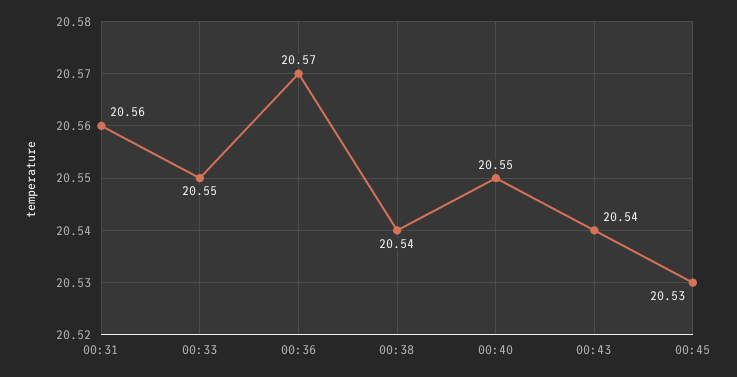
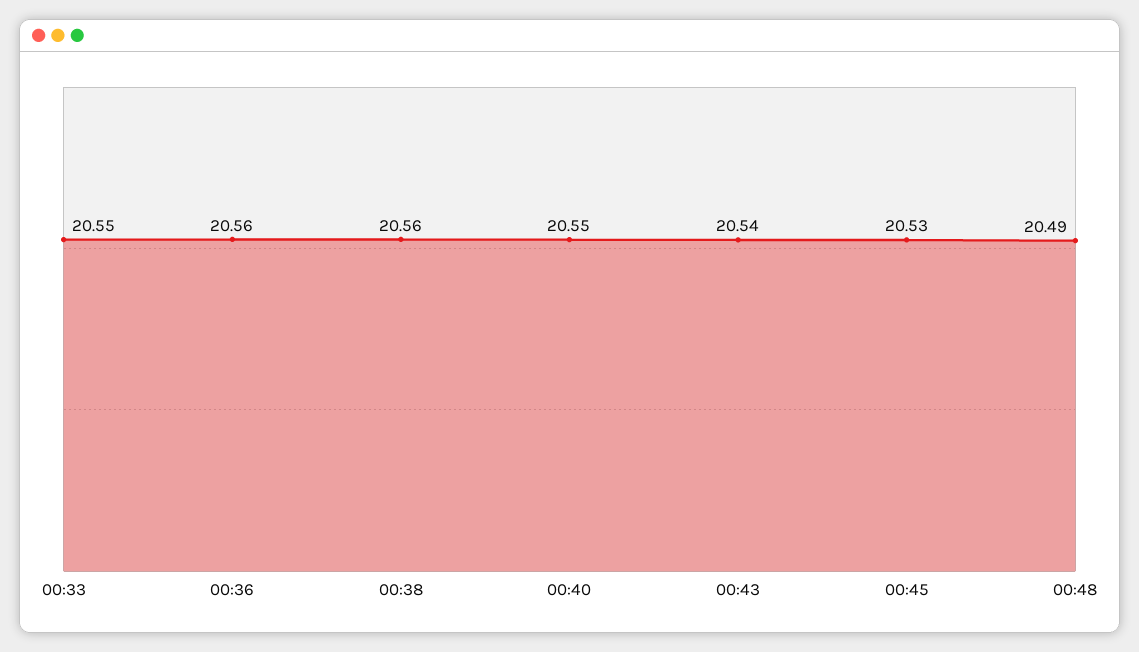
00:31: 20.56 -> none
00:36: 20.57 -> 20.56
00:38: 20.54 -> 20.56
00:48: none -> 20.49

